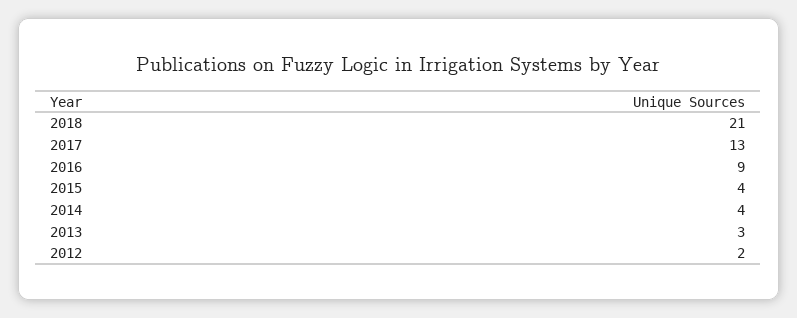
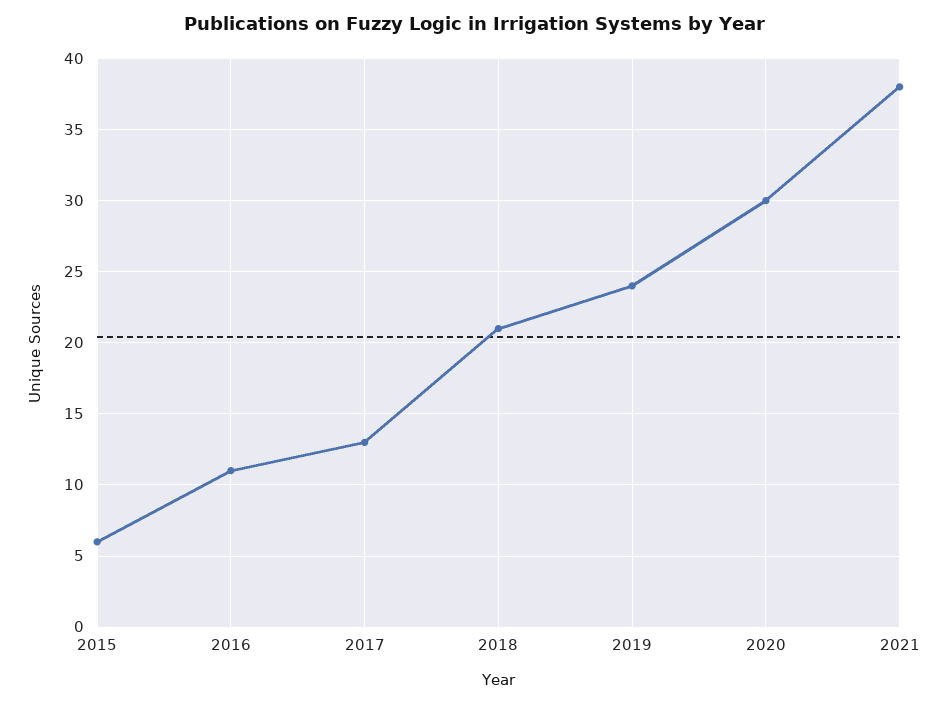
2016: 9 -> 11
2015: 4 -> 6
2014: 4 -> none
2013: 3 -> none
2012: 2 -> none
2019: none -> 24
2020: none -> 30
2021: none -> 38

